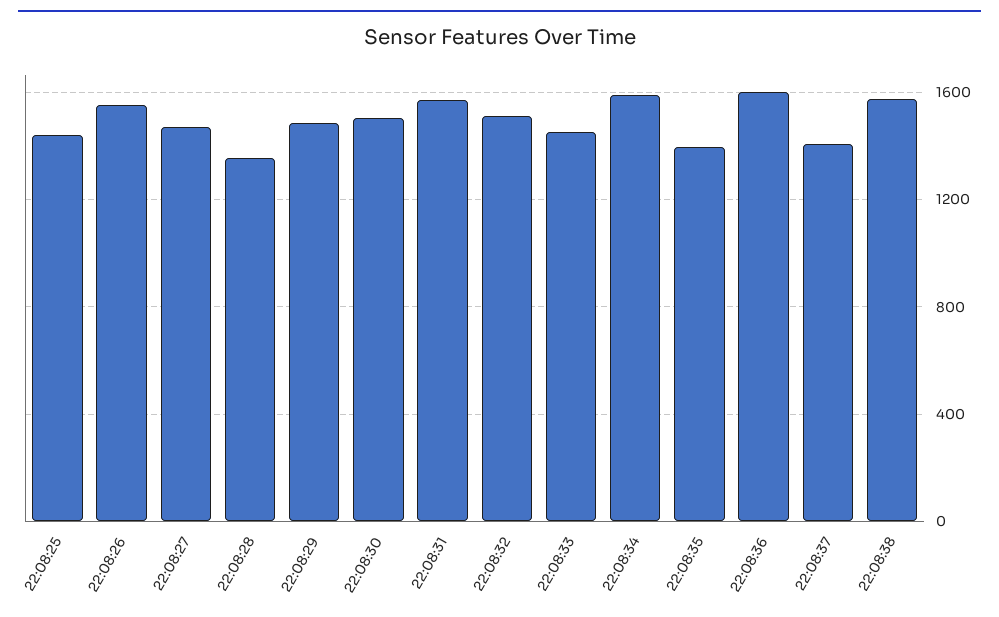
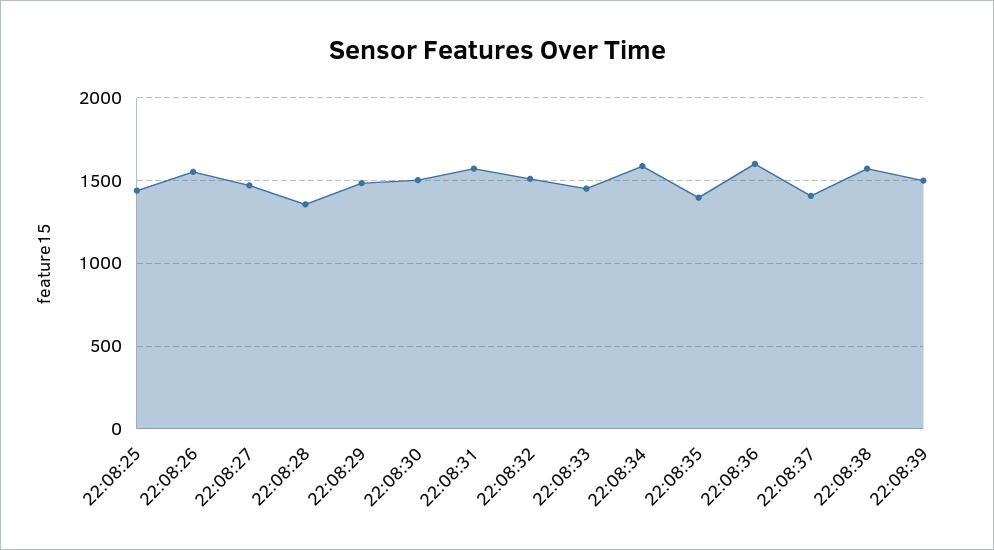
22:08:39: none -> 1500

